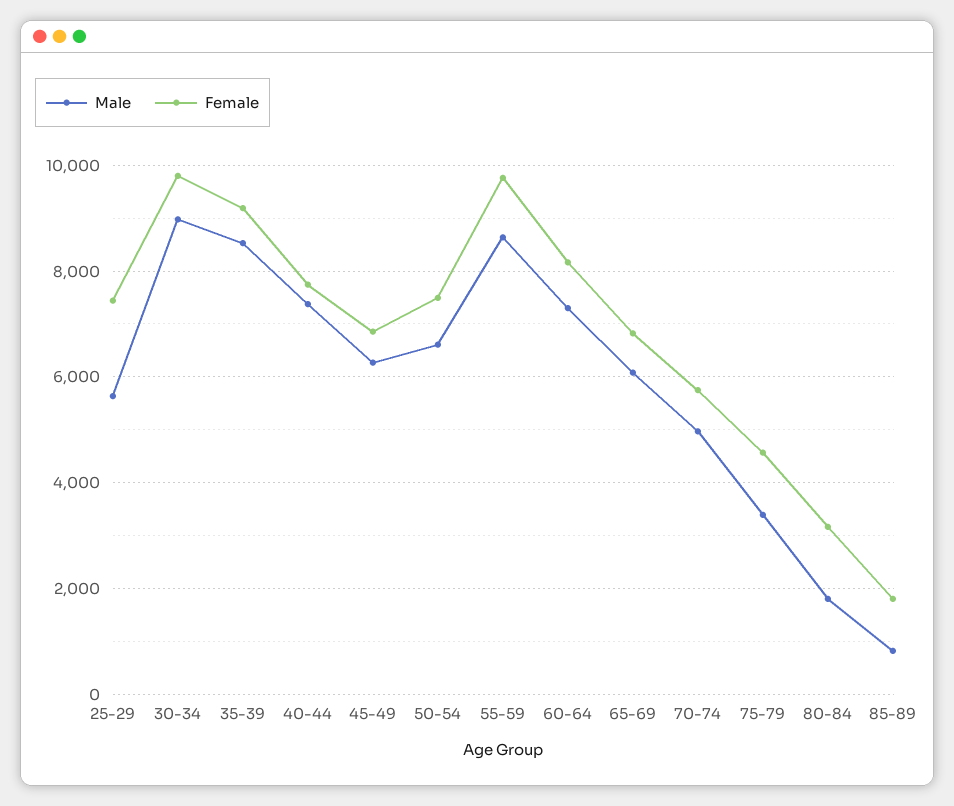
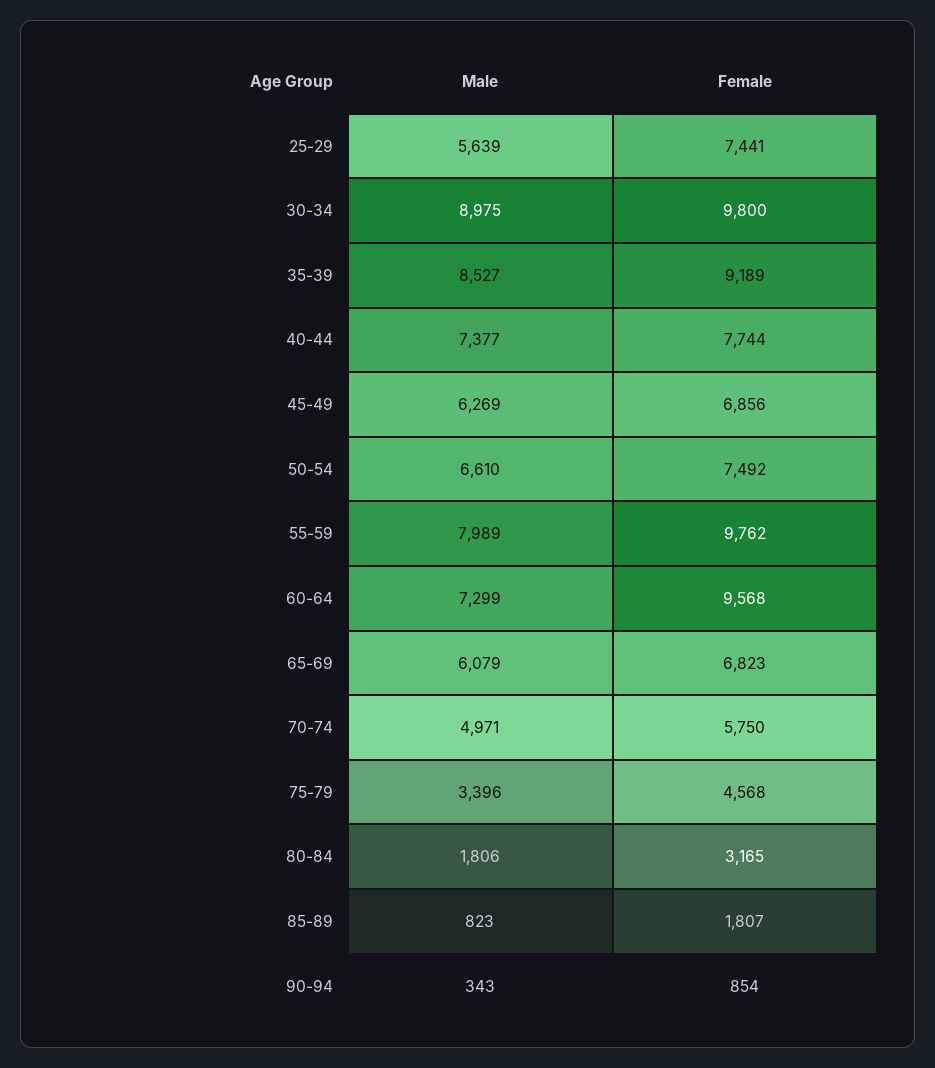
Male, 55-59: 8600 -> 7989
Female, 60-64: 8200 -> 9568
Male, 90-94: none -> 343
Female, 90-94: none -> 854

